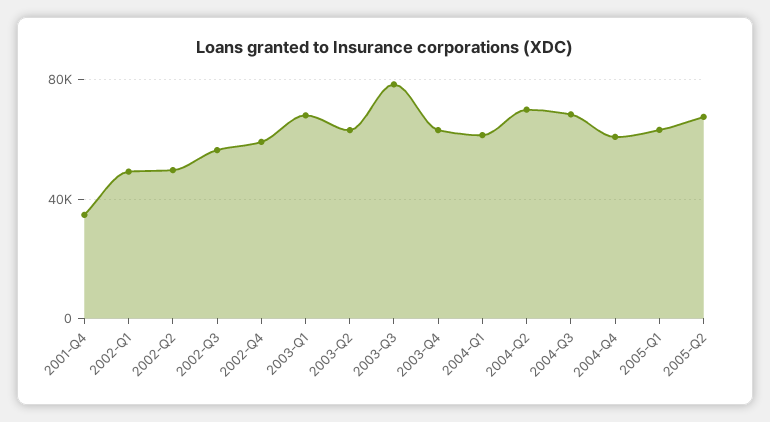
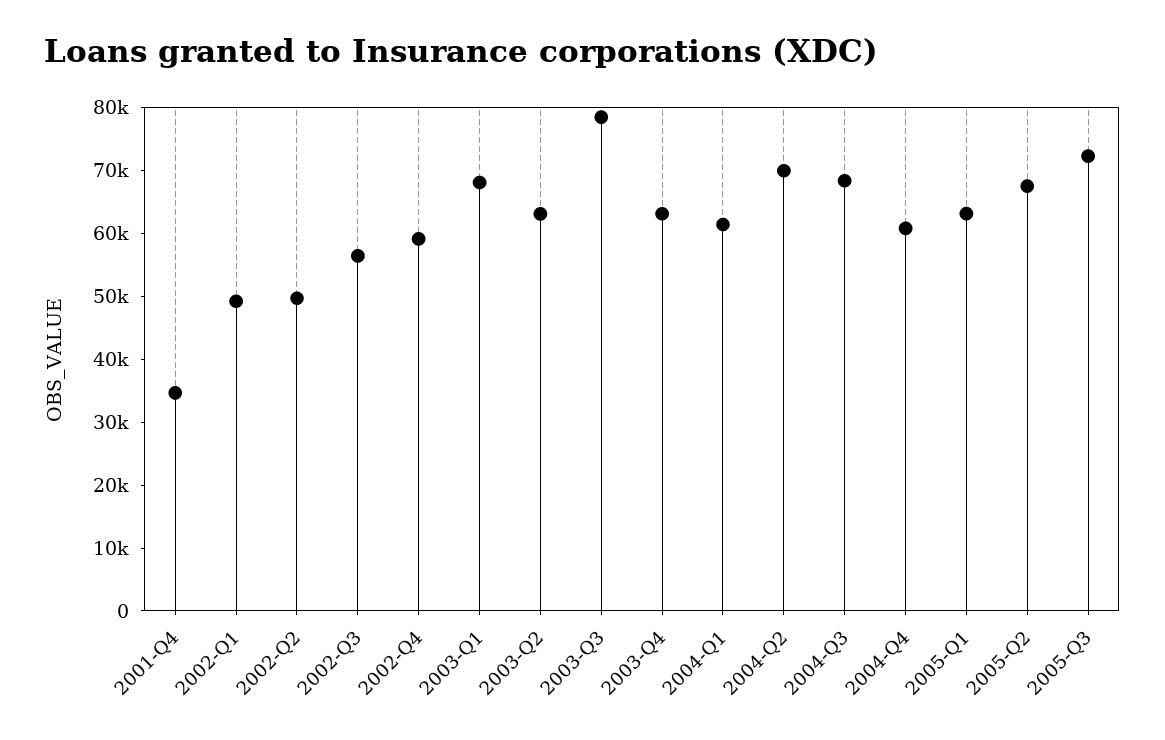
2005-Q3: none -> 72000

